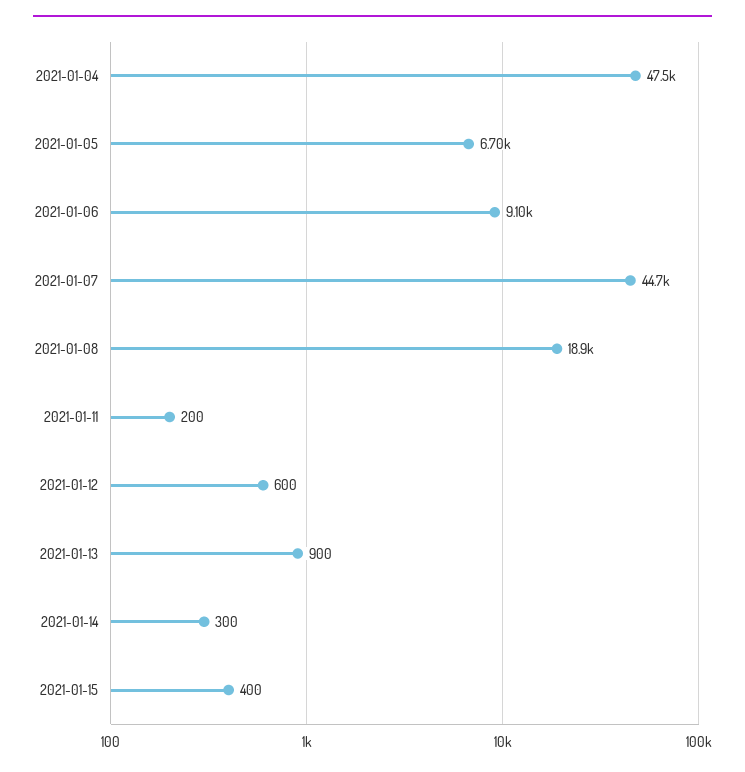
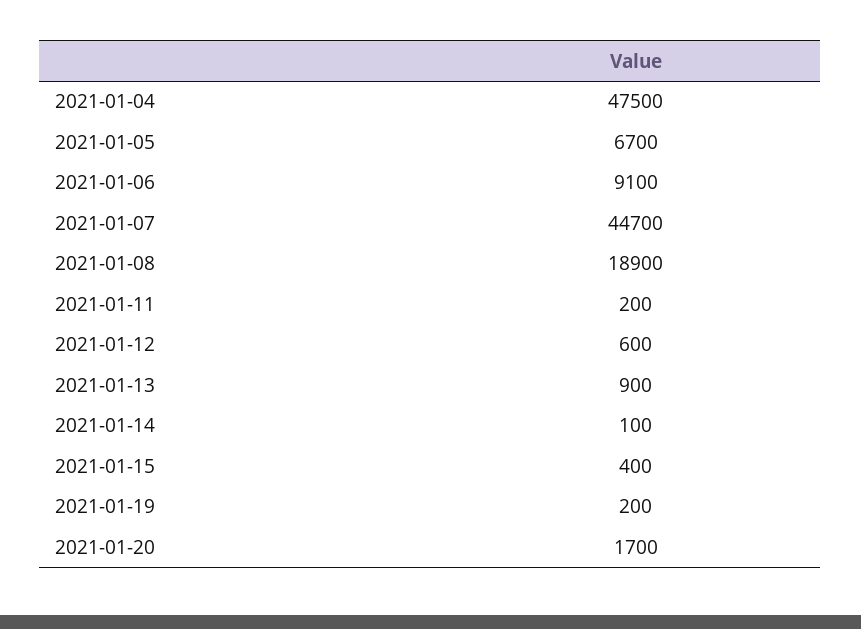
2021-01-14: 300 -> 100
2021-01-19: none -> 200
2021-01-20: none -> 1700

